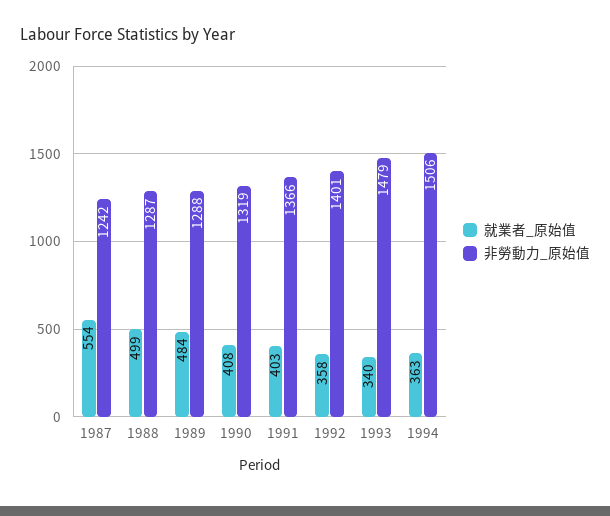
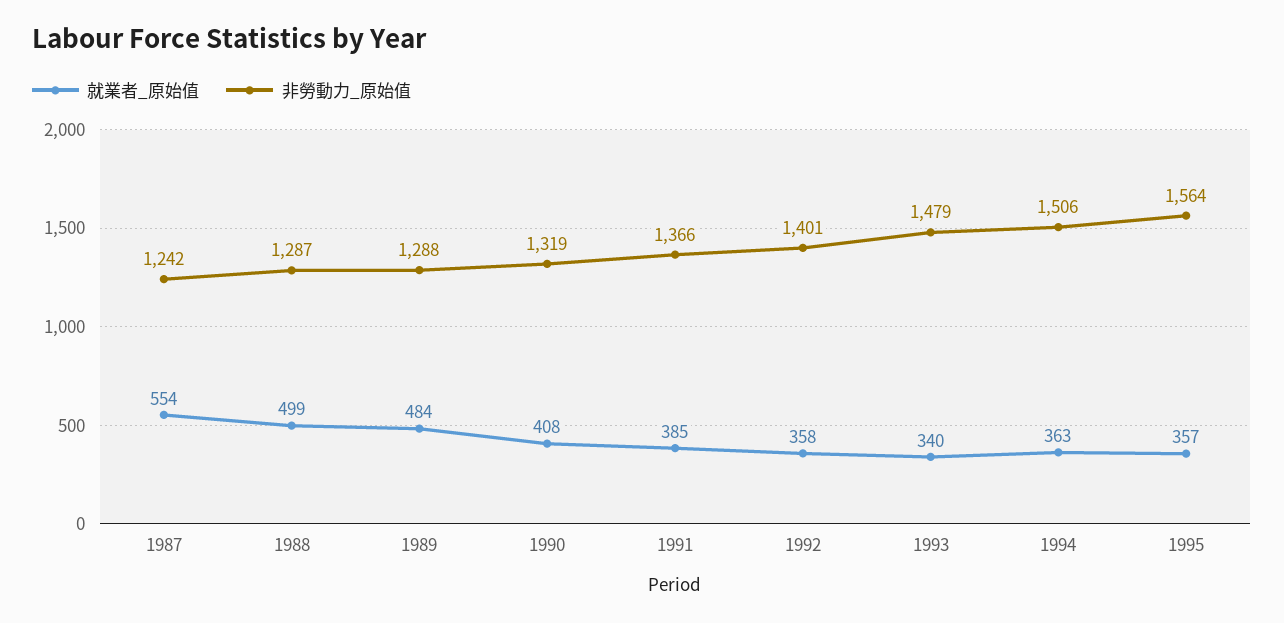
就業者_原始值, 1991: 403 -> 385
就業者_原始值, 1995: none -> 357
非勞動力_原始值, 1995: none -> 1564

